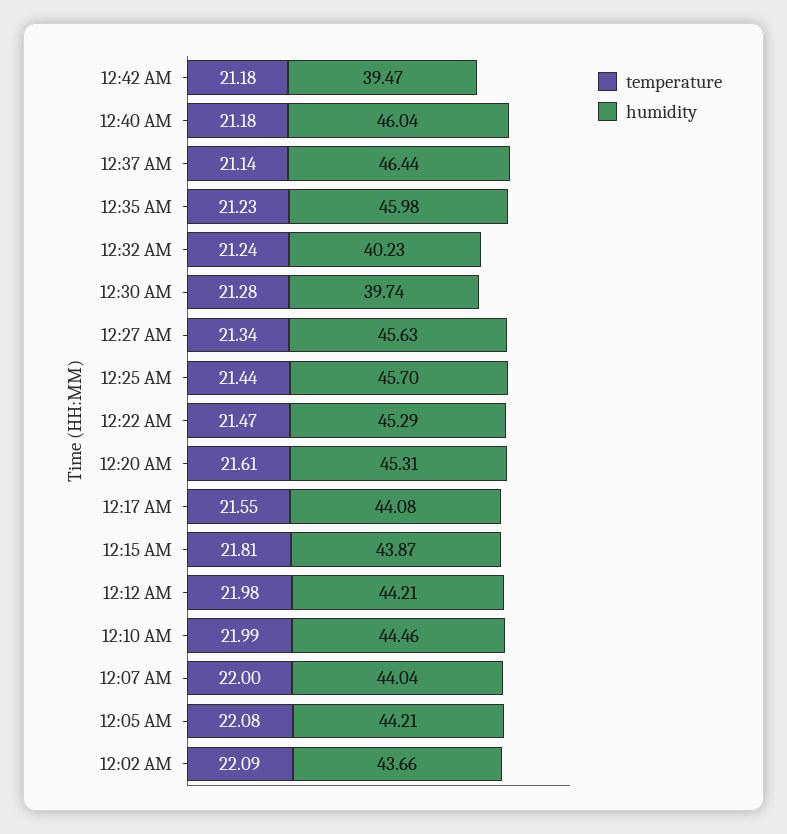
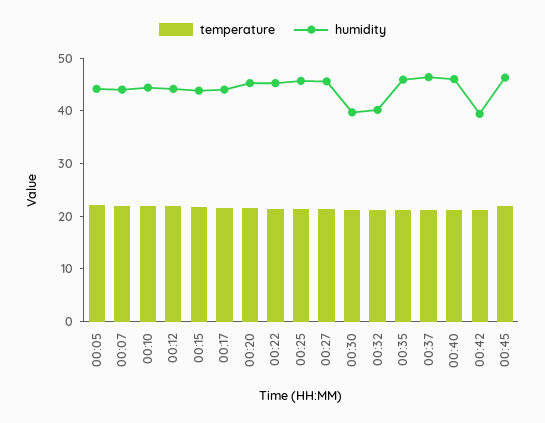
temperature, 12:02 AM: 22.09 -> none
humidity, 12:02 AM: 43.66 -> none
temperature, 00:45: none -> 22
humidity, 00:45: none -> 46

